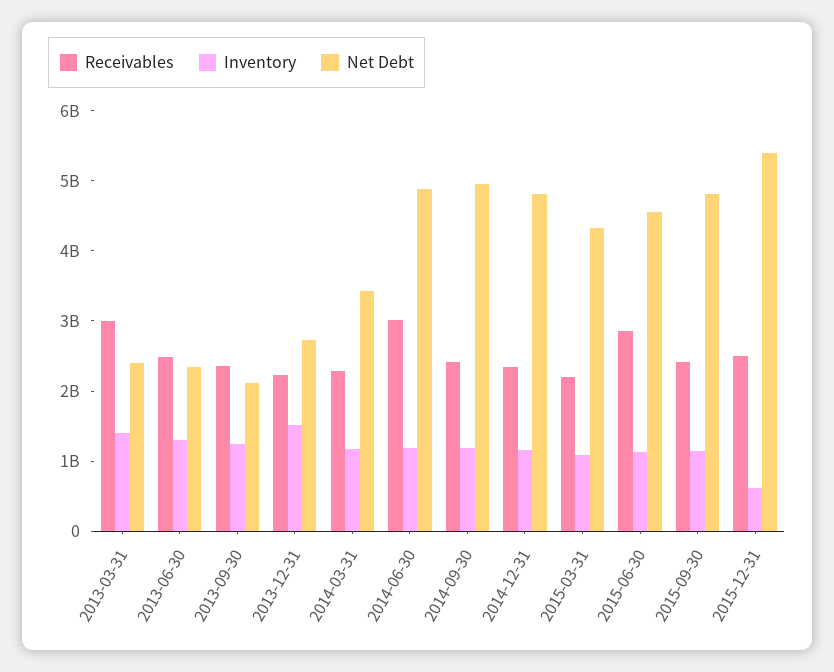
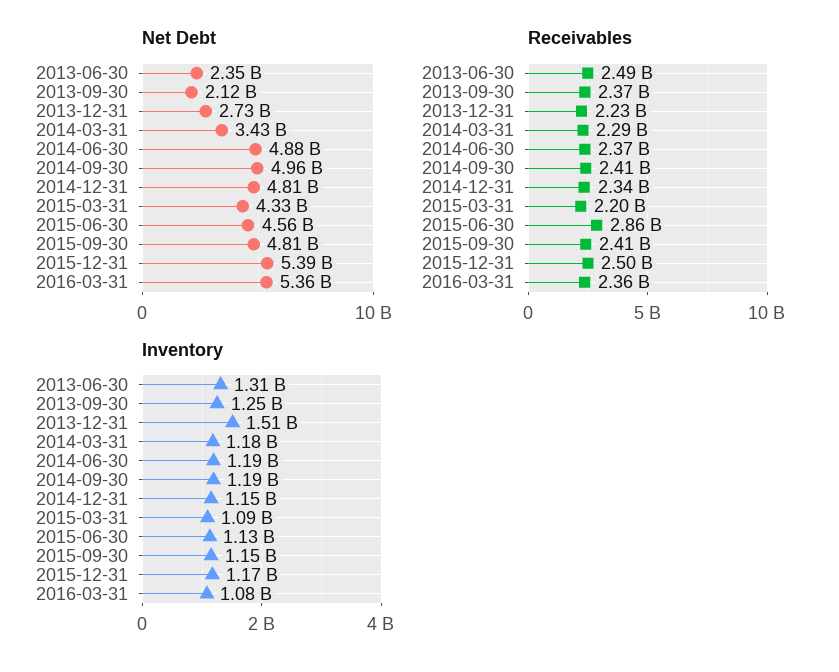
Receivables, 2013-03-31: 3000000000 -> none
Inventory, 2013-03-31: 1400000000 -> none
Net Debt, 2013-03-31: 2400000000 -> none
Receivables, 2014-06-30: 3000000000 -> 2370000000
Inventory, 2015-12-31: 600000000 -> 1170000000
Net Debt, 2016-03-31: none -> 5360000000
Receivables, 2016-03-31: none -> 2360000000
Inventory, 2016-03-31: none -> 1080000000

